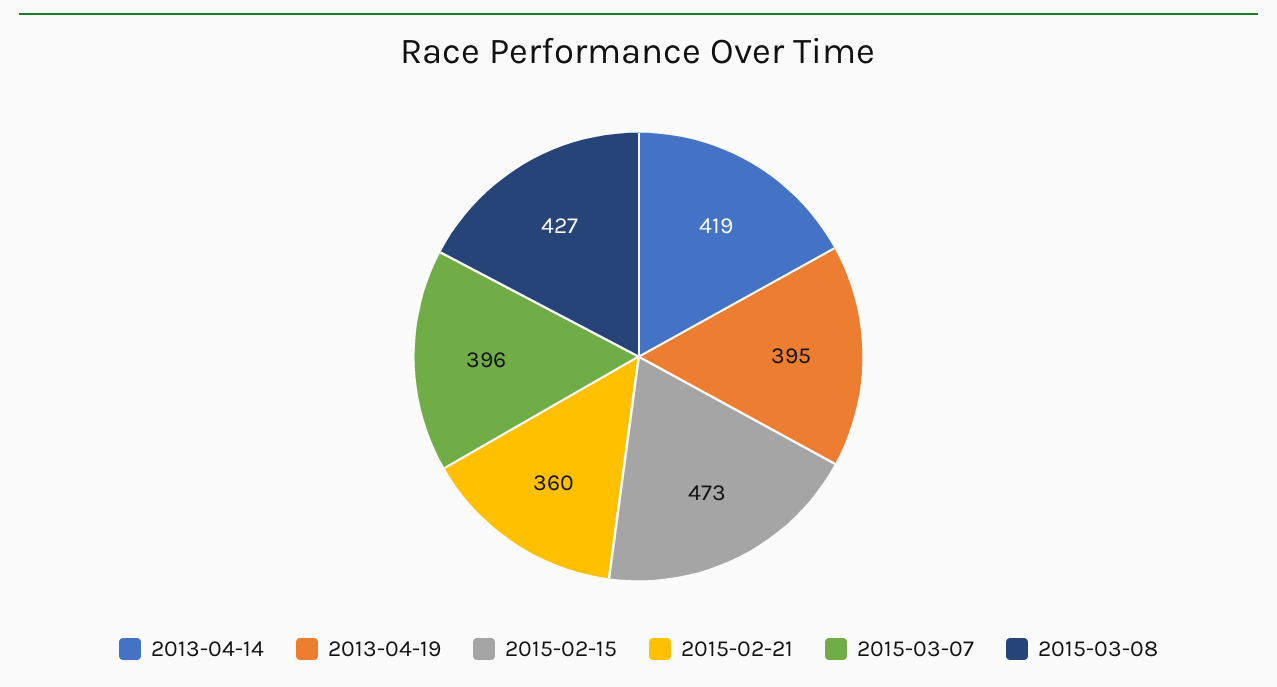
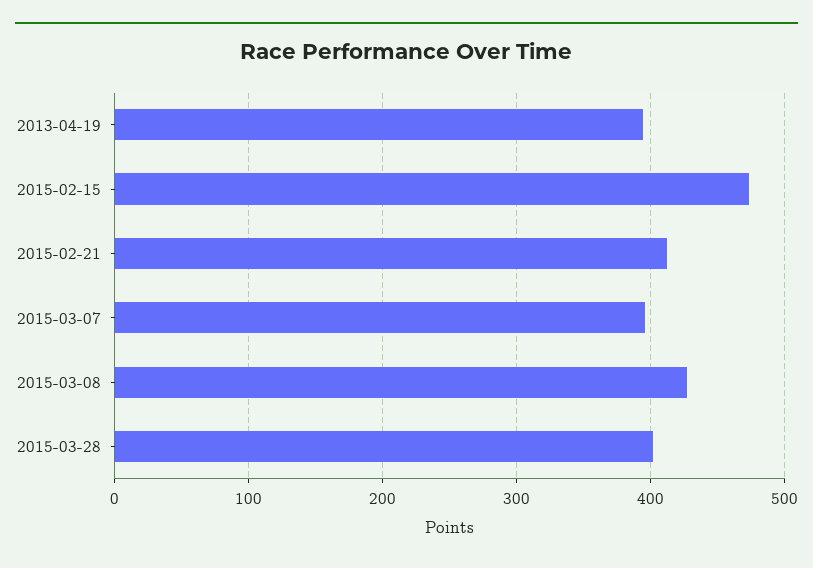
2013-04-14: 419 -> none
2015-02-21: 360 -> 410
2015-03-28: none -> 400

